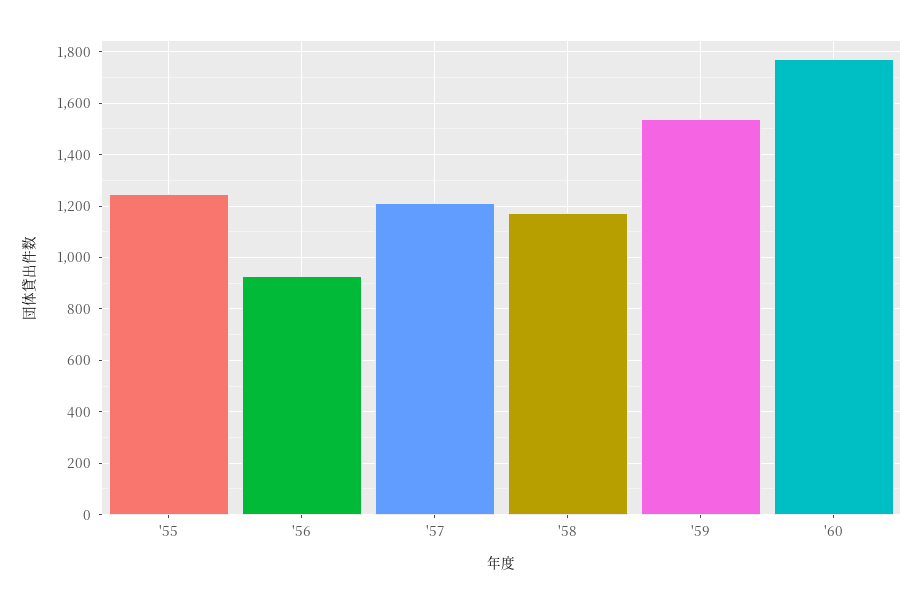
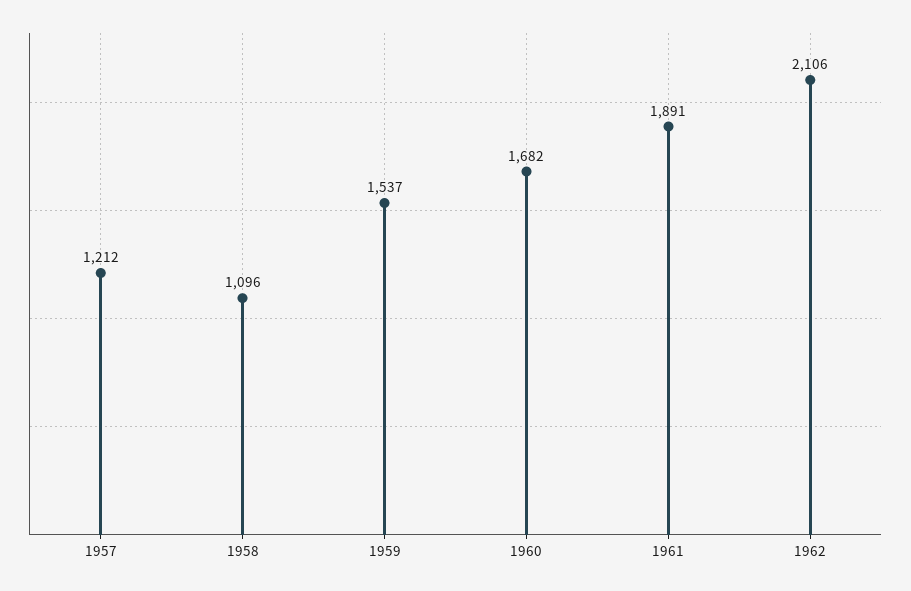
'55: 1250 -> none
'56: 925 -> none
'58: 1175 -> 1096
'60: 1775 -> 1682
1961: none -> 1891
1962: none -> 2106

